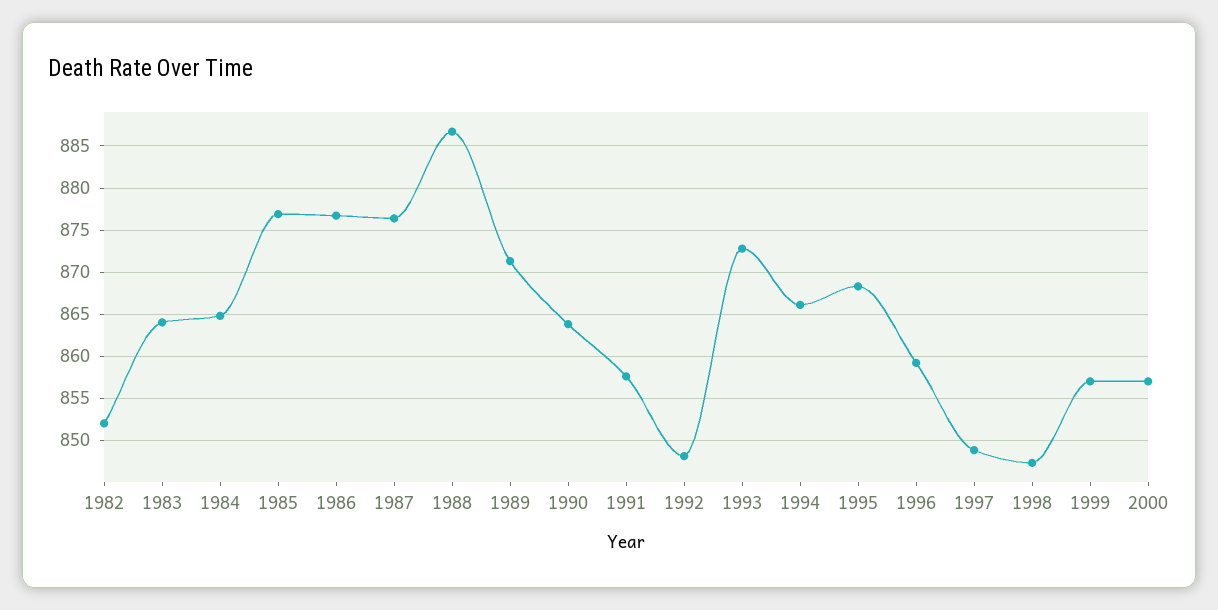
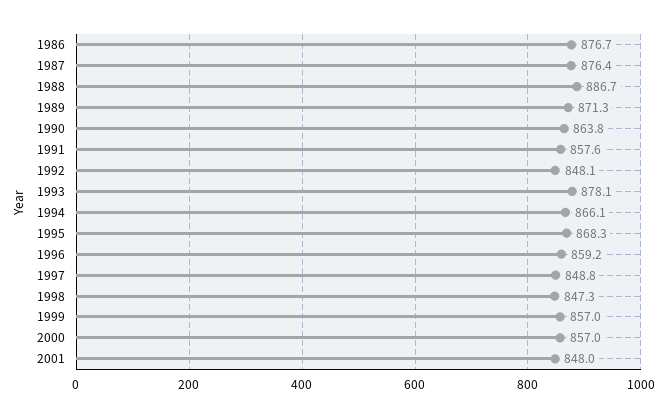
1982: 852 -> none
1983: 864 -> none
1984: 865 -> none
1985: 877 -> none
1993: 873 -> 878.1
2001: none -> 848

